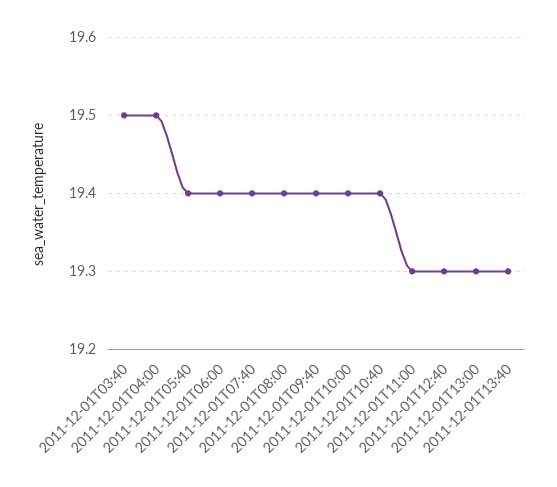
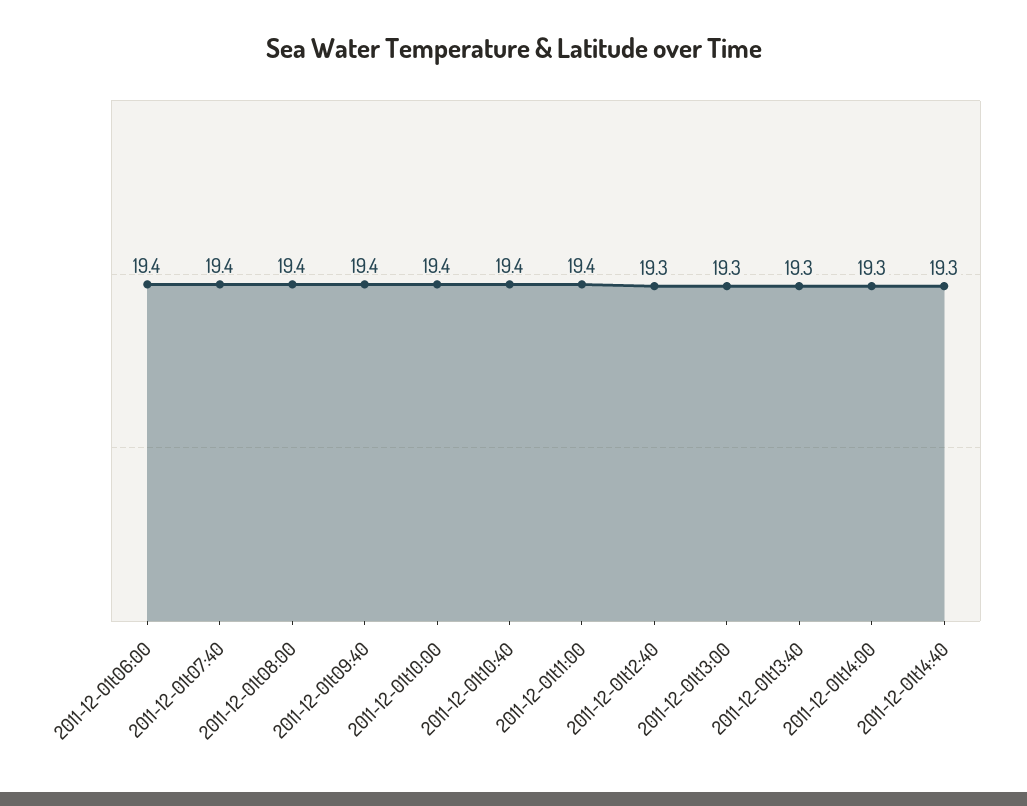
2011-12-01T03:40: 19.5 -> none
2011-12-01T04:00: 19.5 -> none
2011-12-01T05:40: 19.4 -> none
2011-12-01T11:00: 19.3 -> 19.4
2011-12-01t14:00: none -> 19.3
2011-12-01t14:40: none -> 19.3

